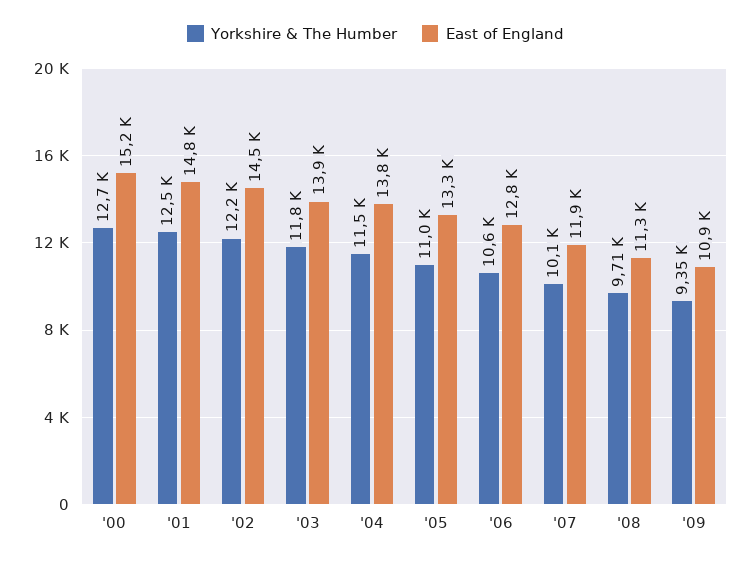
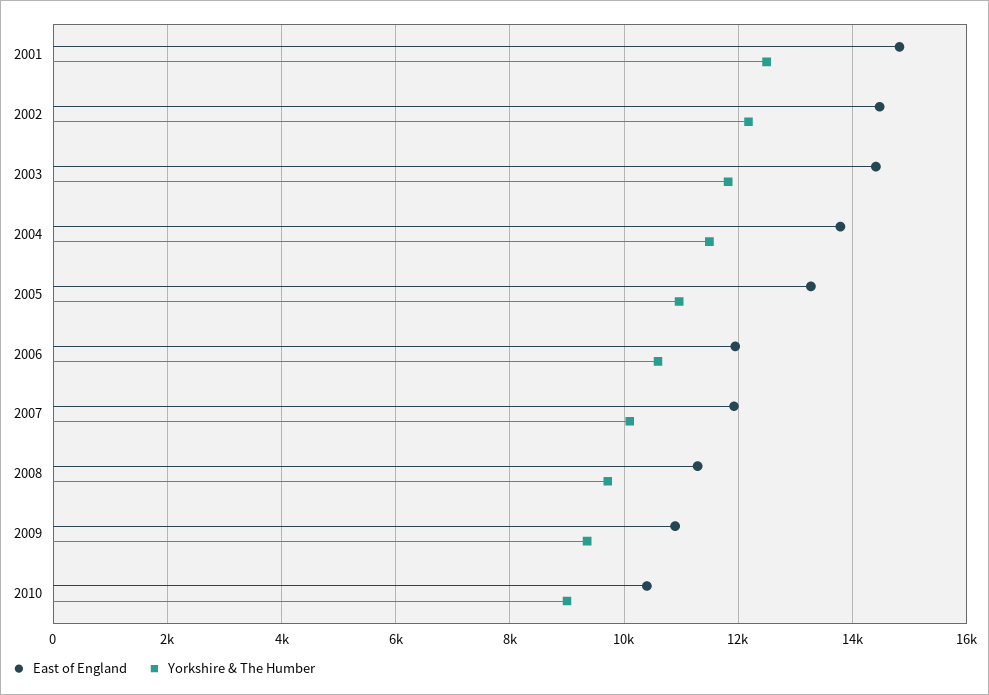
Yorkshire & The Humber, '00: 12700 -> none
East of England, '00: 15200 -> none
East of England, '03: 13900 -> 14400
East of England, '06: 12800 -> 12000
East of England, 2010: none -> 10400
Yorkshire & The Humber, 2010: none -> 9000

